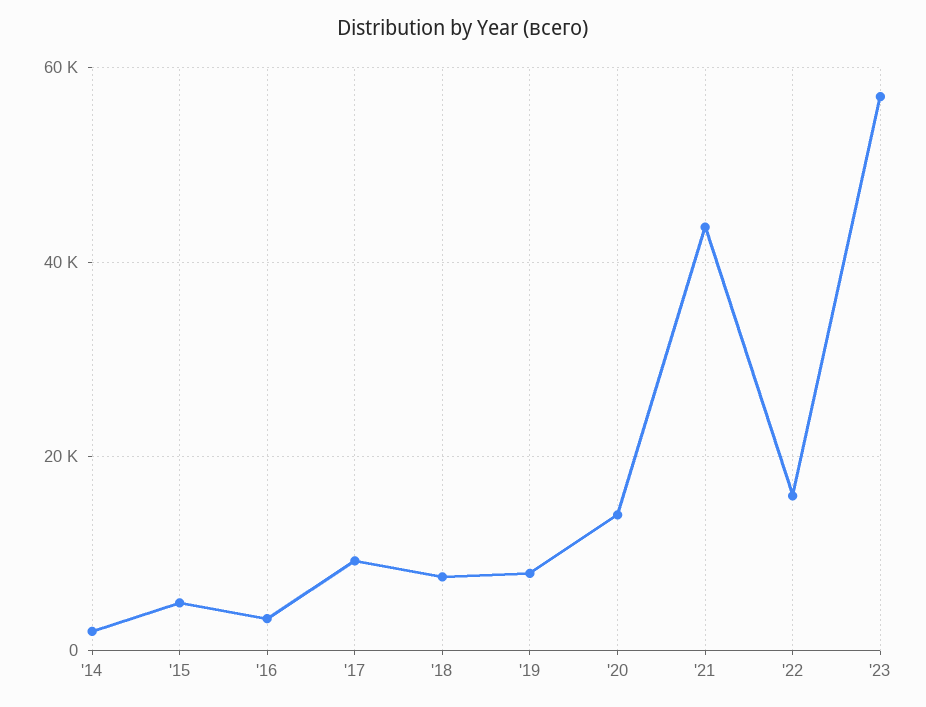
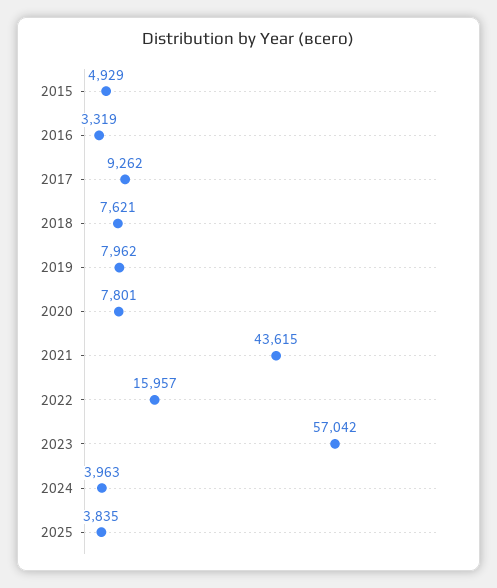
'14: 2000 -> none
'20: 14000 -> 7801
2024: none -> 3963
2025: none -> 3835

